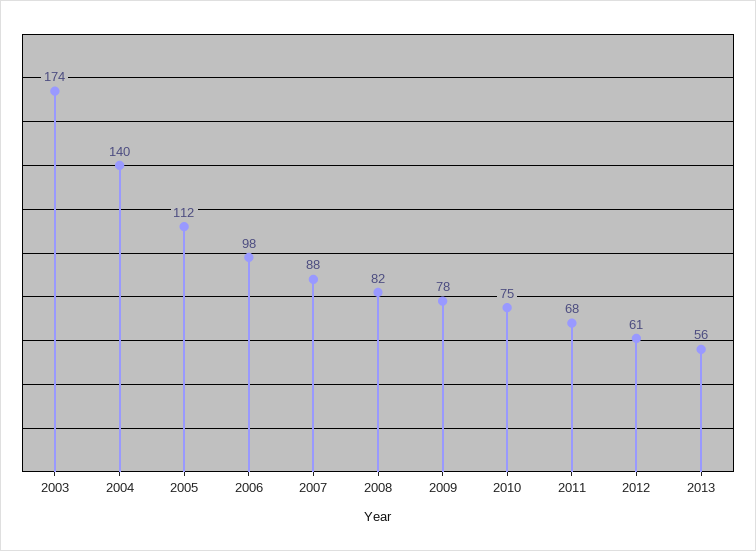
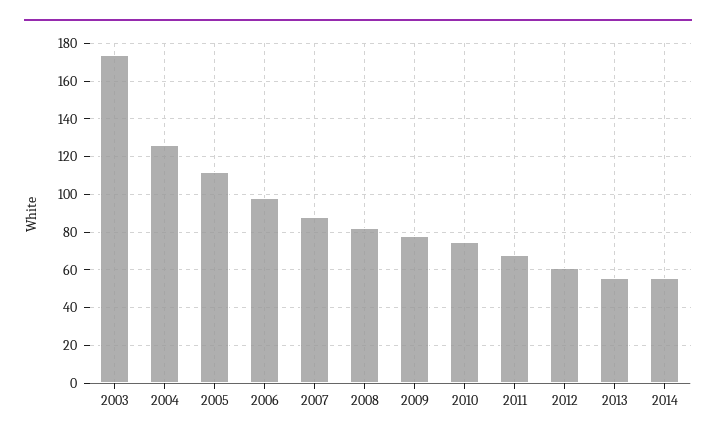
2004: 140 -> 125
2014: none -> 55

